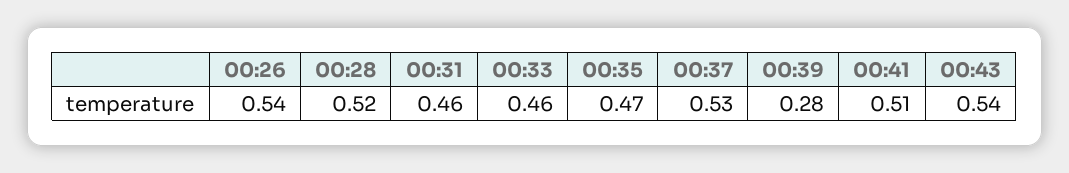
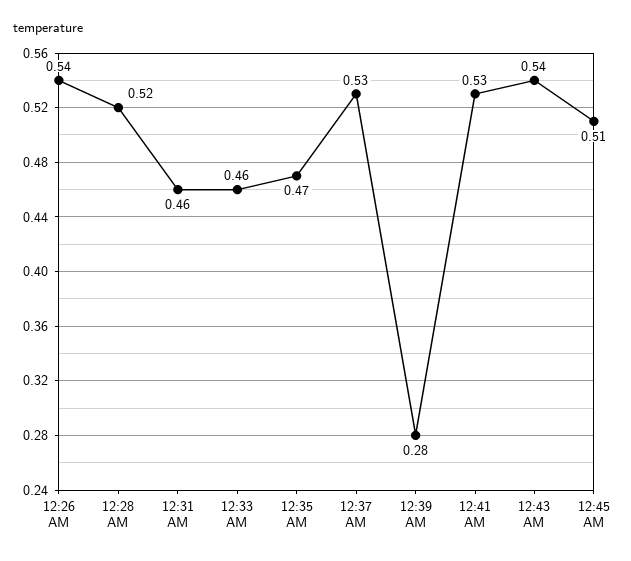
00:41: 0.51 -> 0.53
12:45 AM: none -> 0.51

